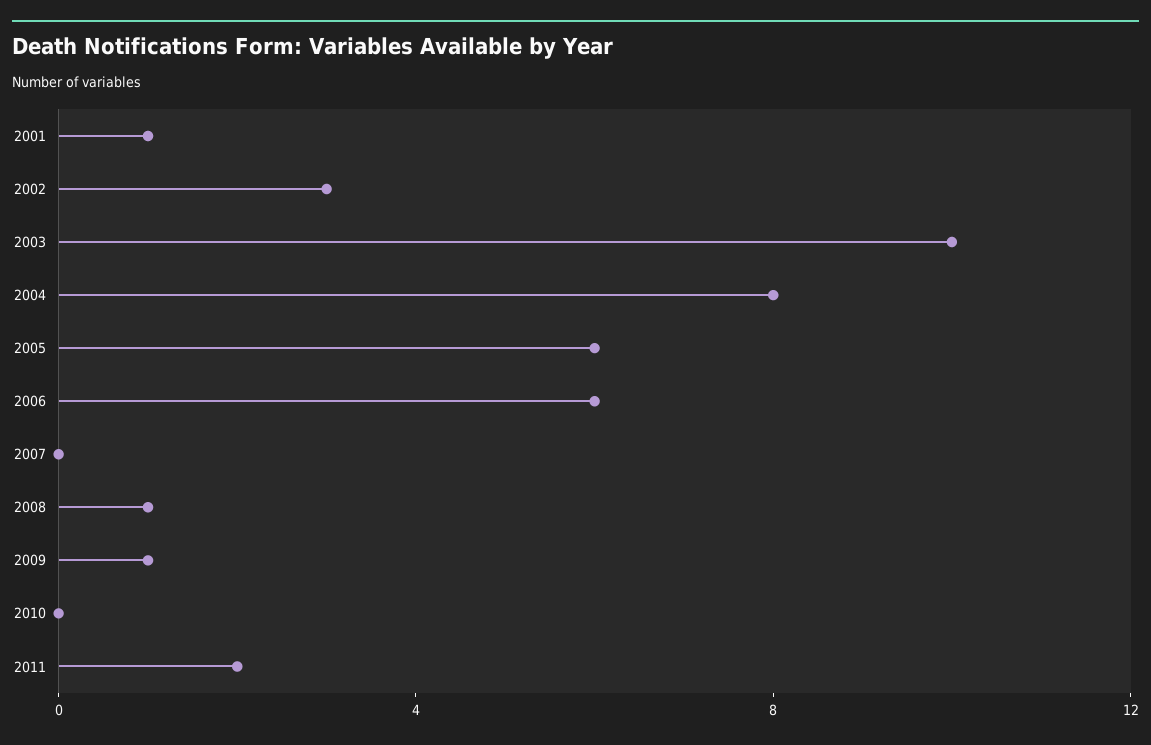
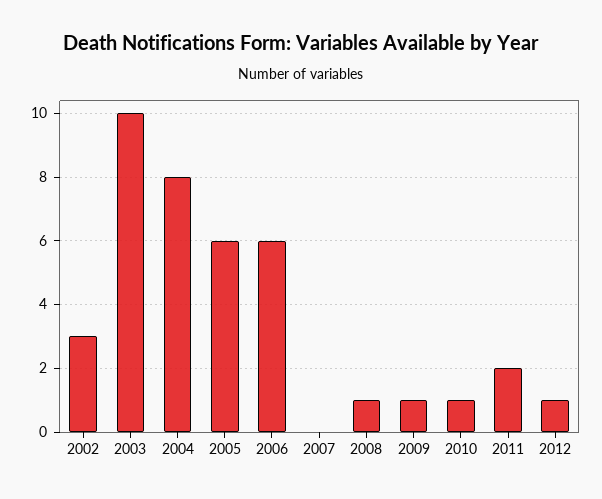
2001: 1 -> none
2010: 0 -> 1
2012: none -> 1

